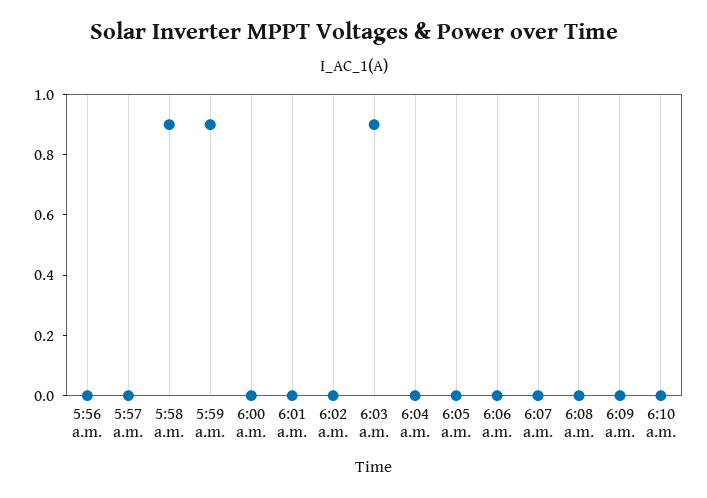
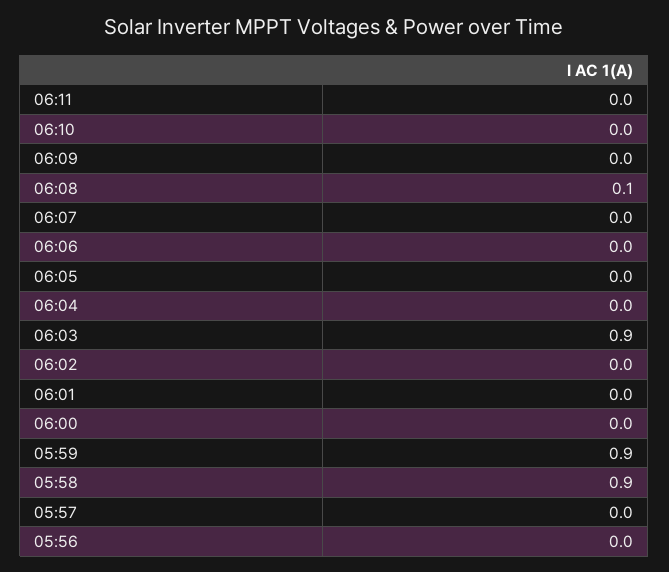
6:08 a.m.: 0 -> 0.1
06:11: none -> 0

